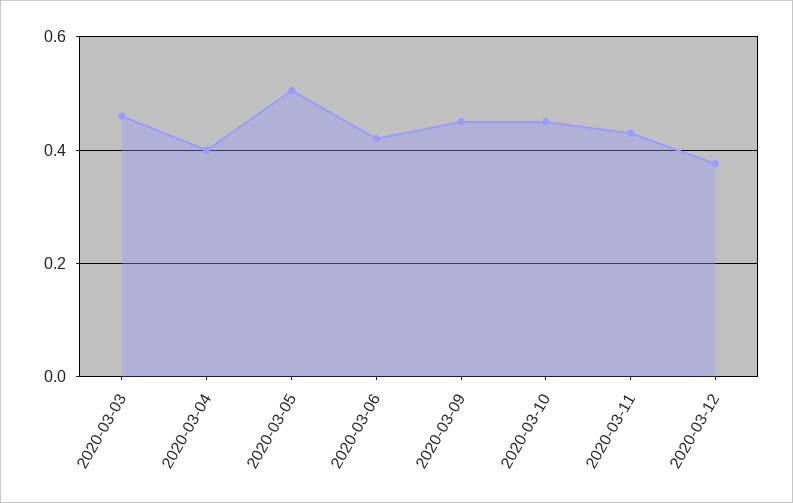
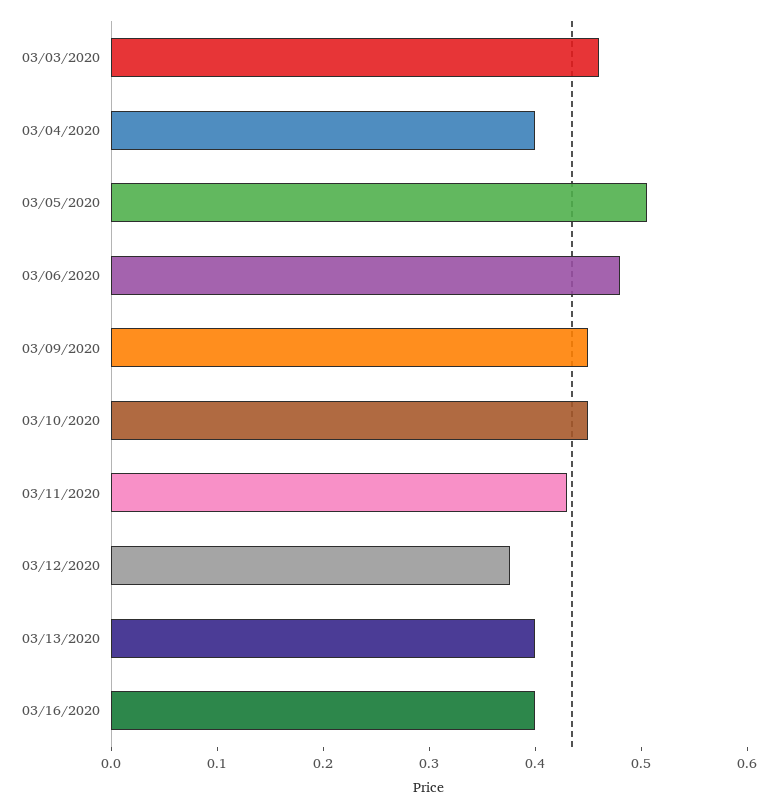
2020-03-06: 0.42 -> 0.48
03/13/2020: none -> 0.4
03/16/2020: none -> 0.4

